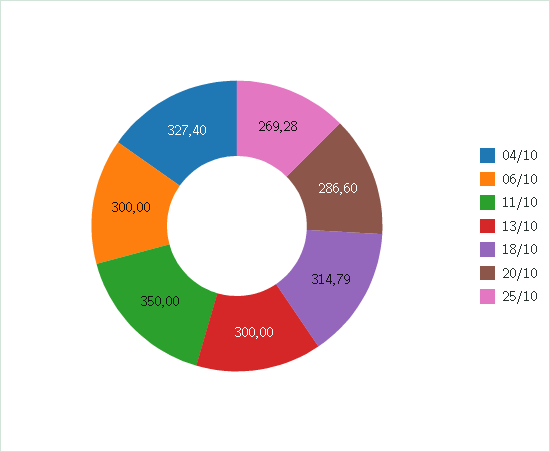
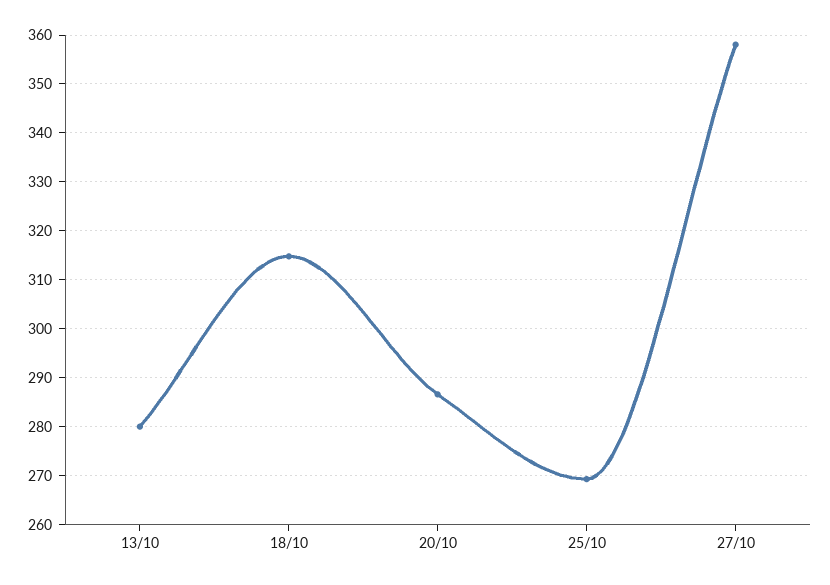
04/10: 327.4 -> none
06/10: 300 -> none
11/10: 350 -> none
13/10: 300 -> 280
27/10: none -> 358

